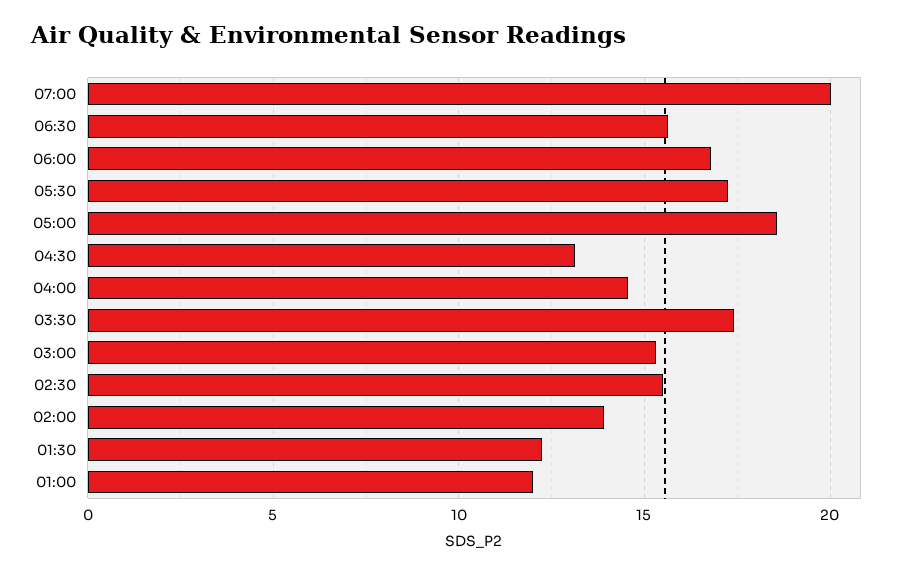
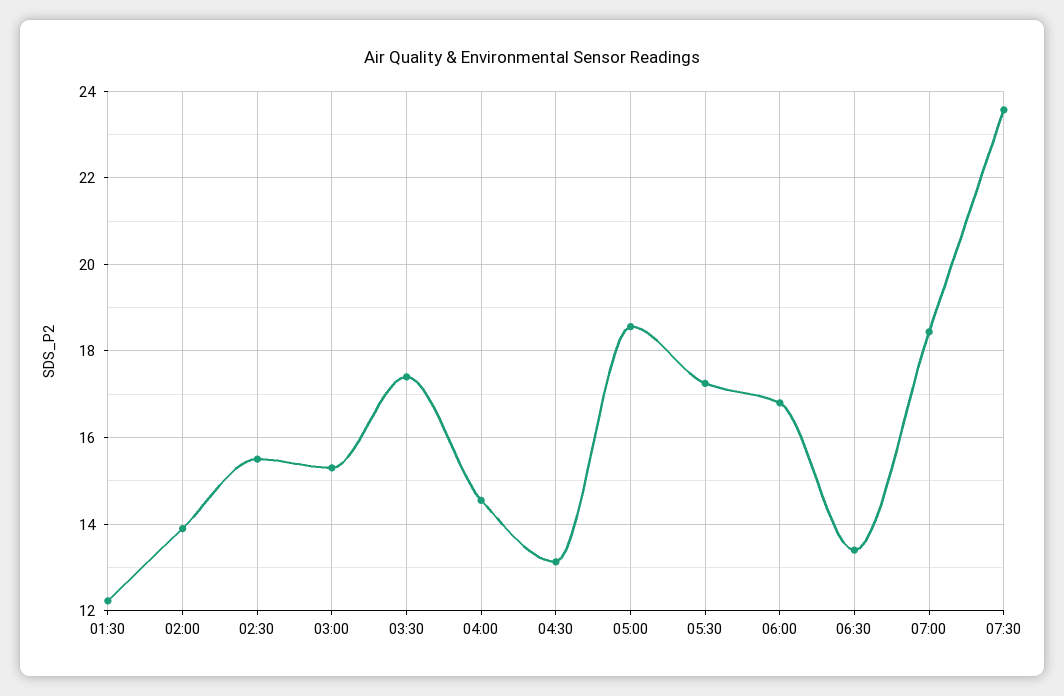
07:00: 20 -> 18.4
06:30: 15.5 -> 13.4
01:00: 12 -> none
07:30: none -> 23.6

